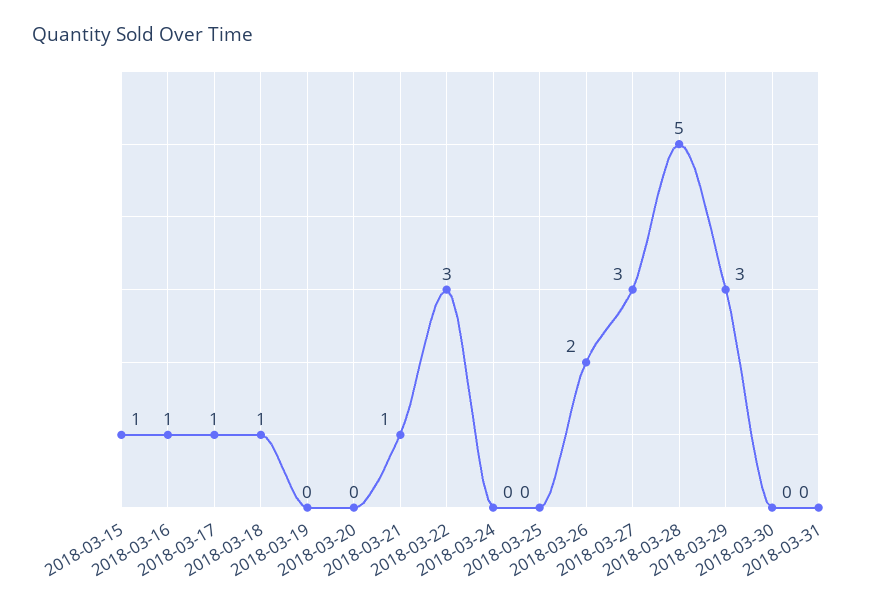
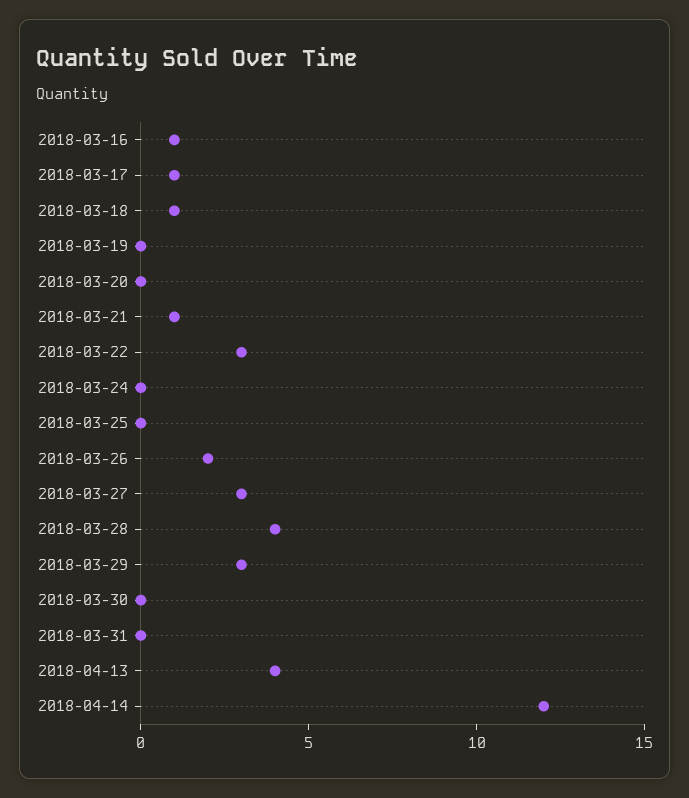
2018-03-15: 1 -> none
2018-03-28: 5 -> 4
2018-04-13: none -> 4
2018-04-14: none -> 12

